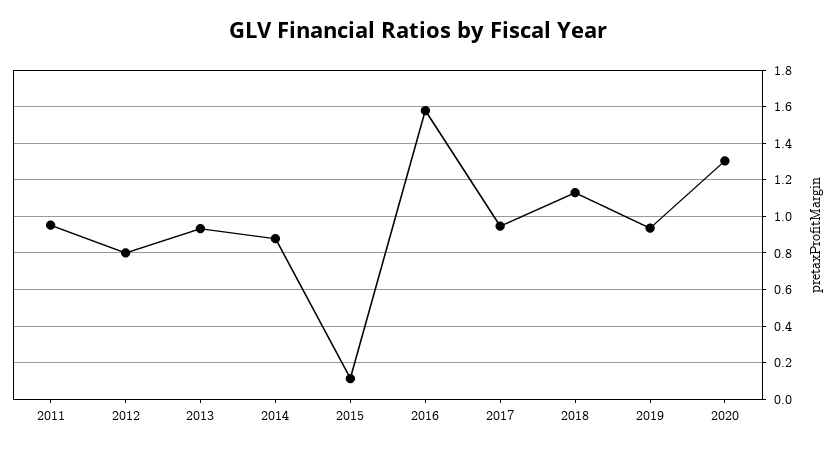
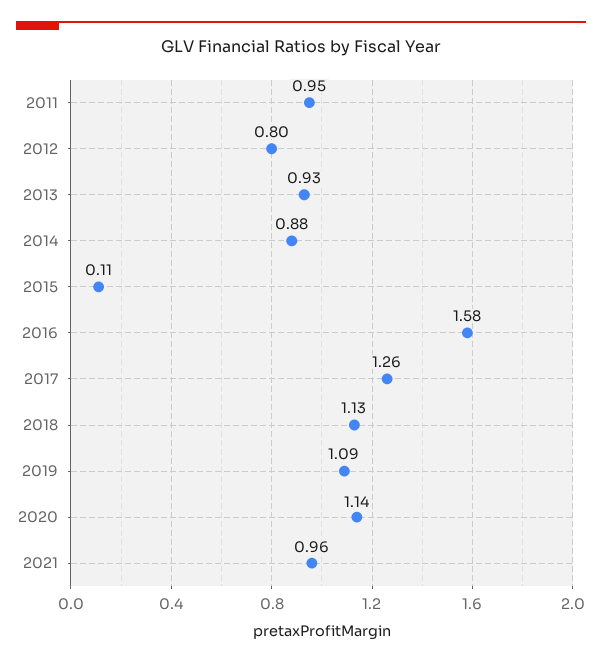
2017: 0.95 -> 1.26
2019: 0.95 -> 1.09
2020: 1.3 -> 1.14
2021: none -> 0.96

